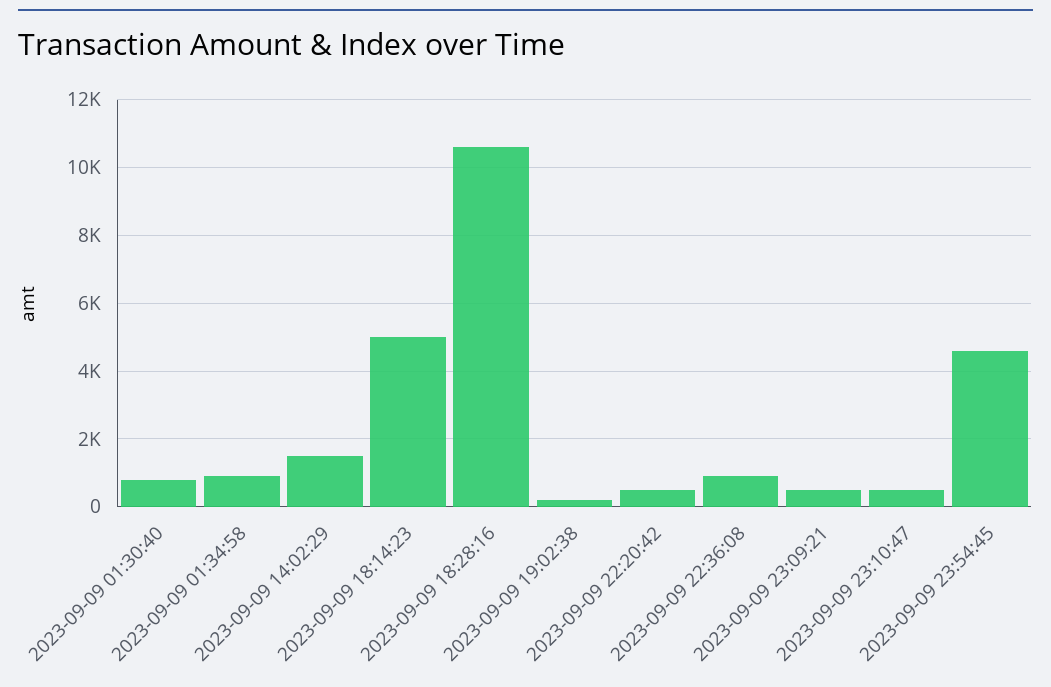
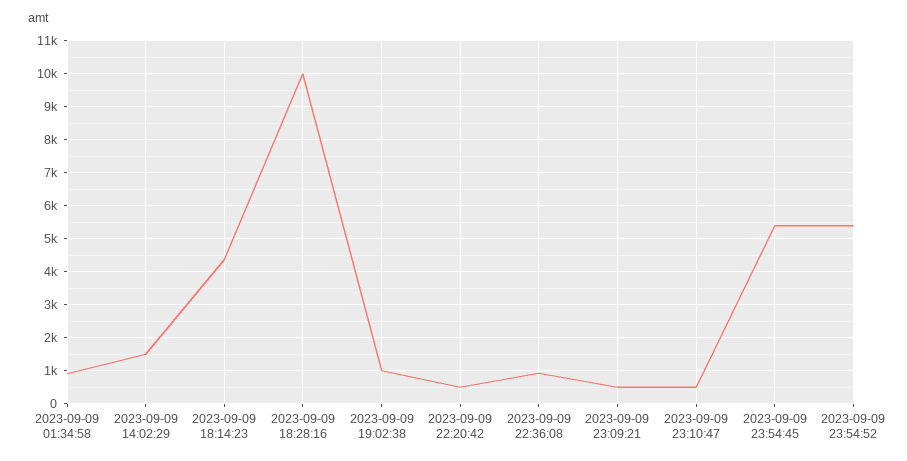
2023-09-09 01:30:40: 800 -> none
2023-09-09 18:14:23: 5000 -> 4400
2023-09-09 18:28:16: 10600 -> 10000
2023-09-09 19:02:38: 200 -> 1000
2023-09-09 23:54:45: 4600 -> 5400
2023-09-09 23:54:52: none -> 5400

